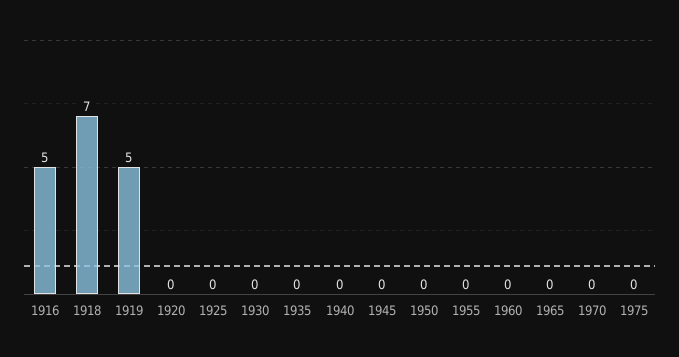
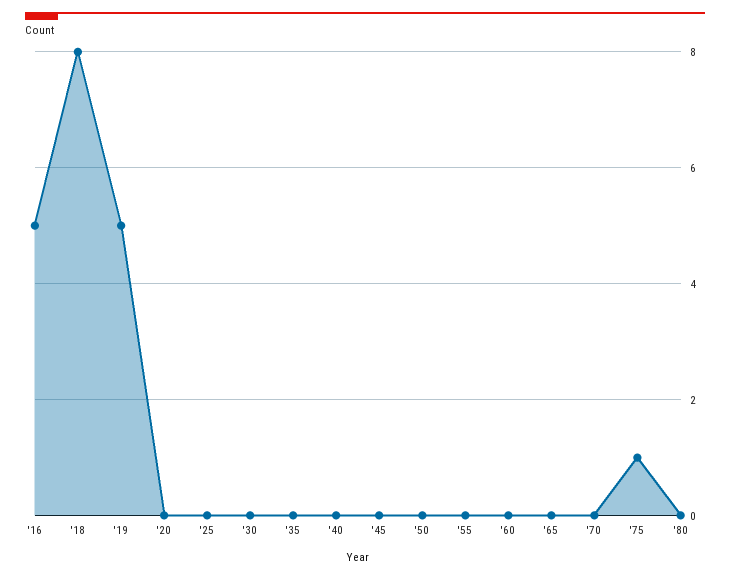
1918: 7 -> 8
1975: 0 -> 1
'80: none -> 0

